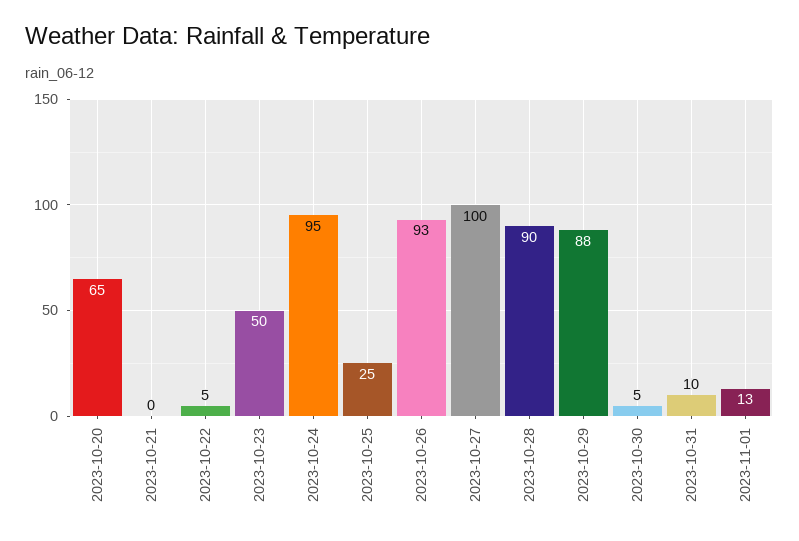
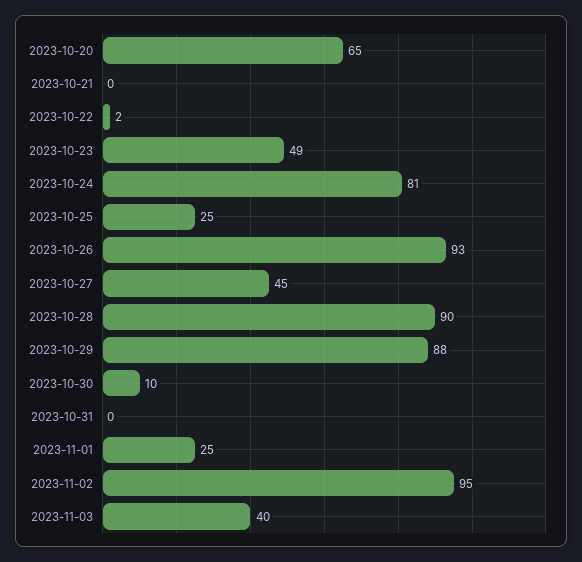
2023-10-22: 5 -> 2
2023-10-23: 50 -> 49
2023-10-24: 95 -> 81
2023-10-27: 100 -> 45
2023-10-30: 5 -> 10
2023-10-31: 10 -> 0
2023-11-01: 13 -> 25
2023-11-02: none -> 95
2023-11-03: none -> 40

